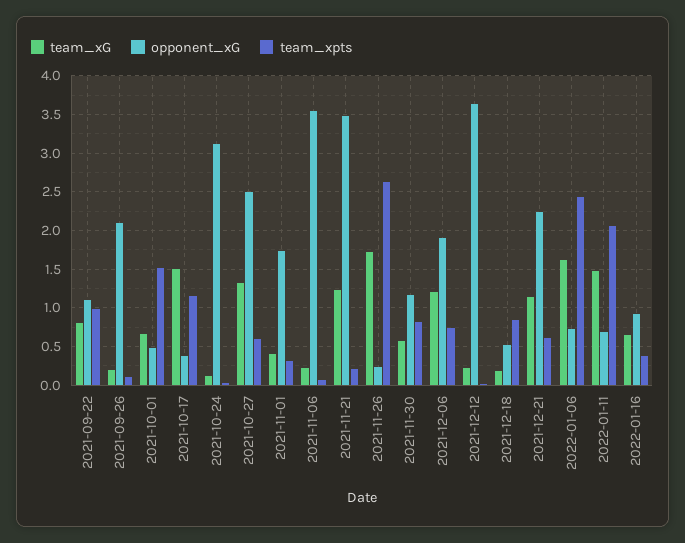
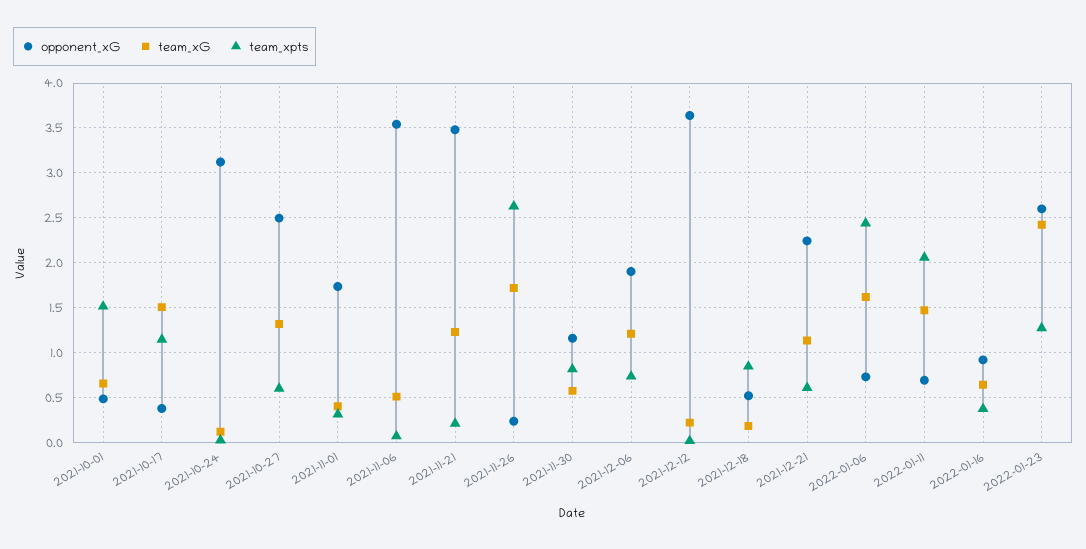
team_xG, 2021-09-22: 0.8 -> none
opponent_xG, 2021-09-22: 1.1 -> none
team_xpts, 2021-09-22: 1 -> none
team_xG, 2021-09-26: 0.2 -> none
opponent_xG, 2021-09-26: 2.1 -> none
team_xpts, 2021-09-26: 0.1 -> none
team_xG, 2021-11-06: 0.2 -> 0.5
opponent_xG, 2022-01-23: none -> 2.6
team_xG, 2022-01-23: none -> 2.4
team_xpts, 2022-01-23: none -> 1.3

